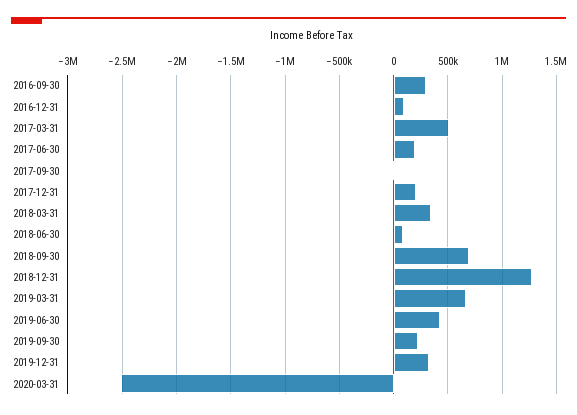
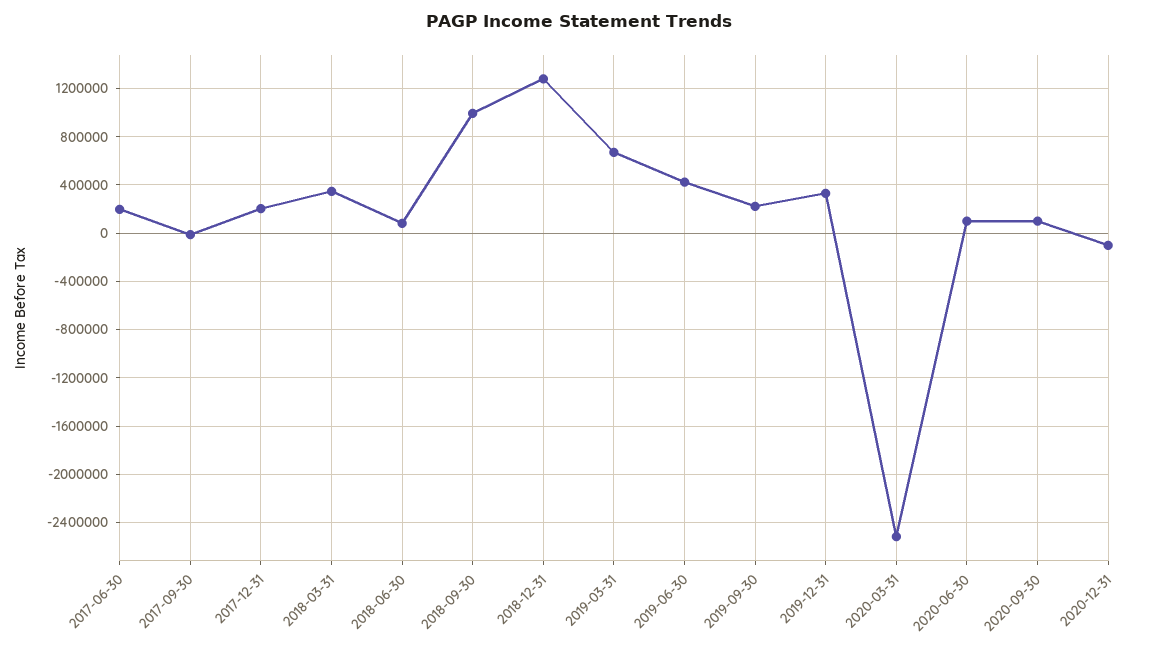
2016-09-30: 300000 -> none
2016-12-31: 100000 -> none
2017-03-31: 500000 -> none
2018-09-30: 700000 -> 1000000
2020-06-30: none -> 100000
2020-09-30: none -> 100000
2020-12-31: none -> -100000

